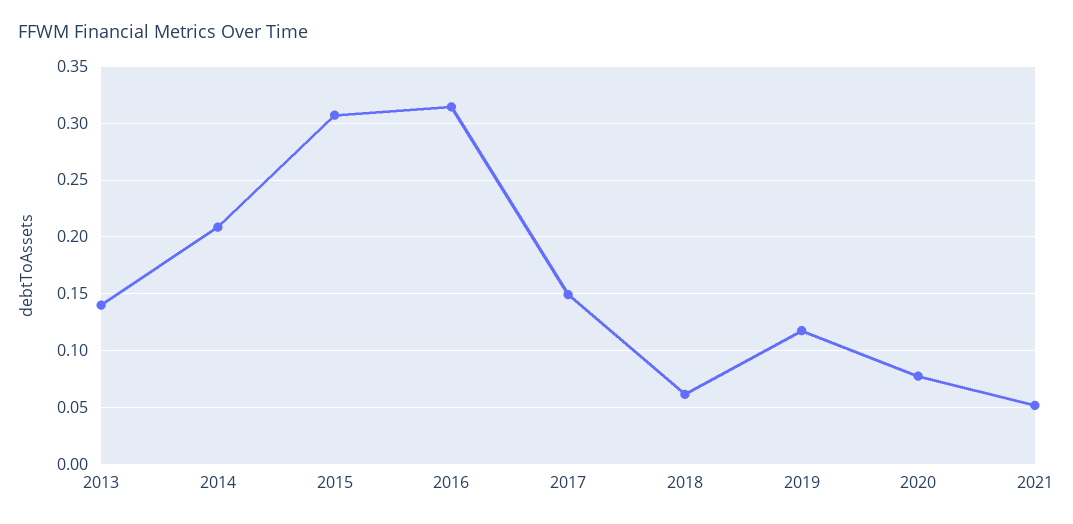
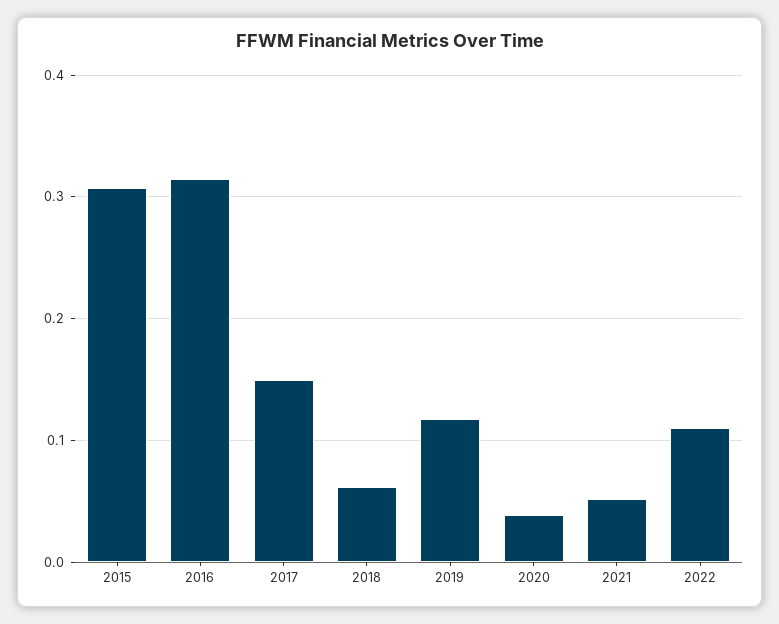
2013: 0.14 -> none
2014: 0.21 -> none
2020: 0.08 -> 0.04
2022: none -> 0.11

